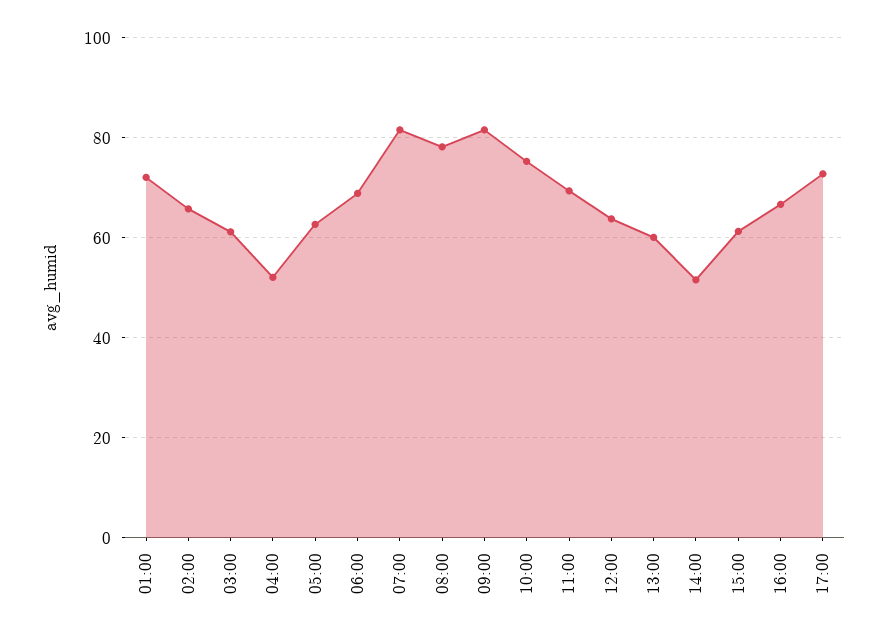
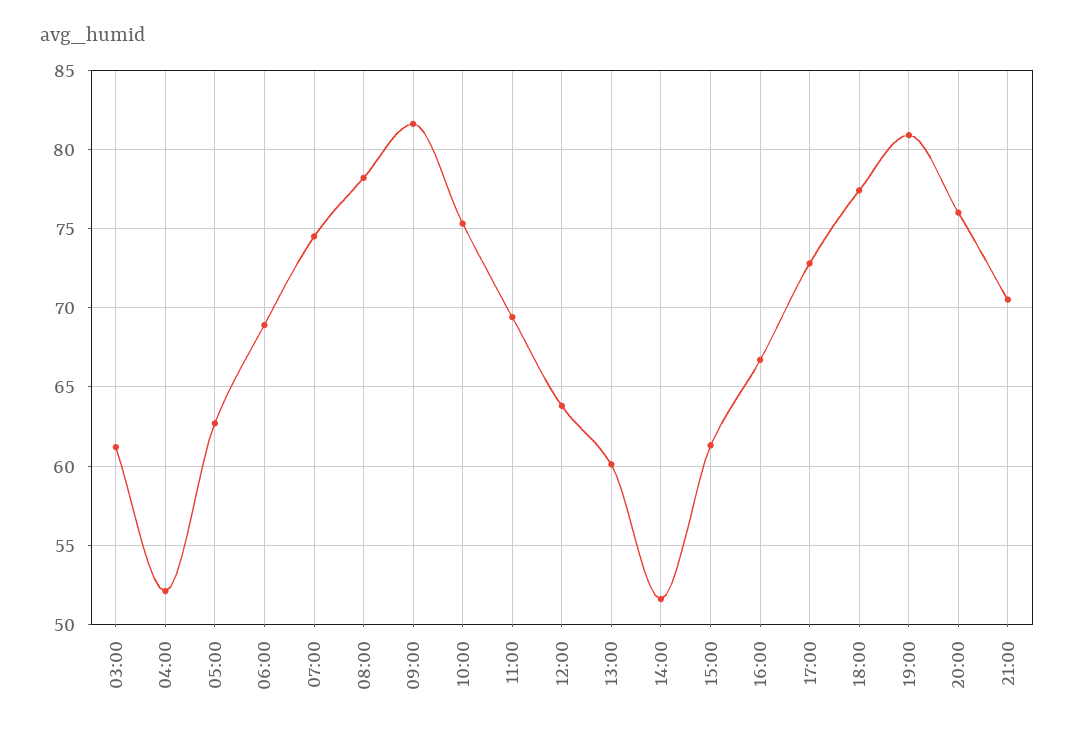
01:00: 72 -> none
02:00: 66 -> none
07:00: 82 -> 74.5
18:00: none -> 77.5
19:00: none -> 81
20:00: none -> 76
21:00: none -> 70.5

